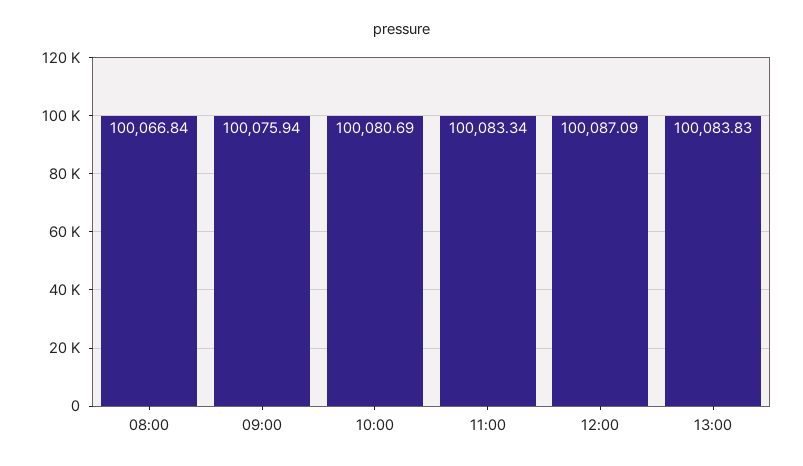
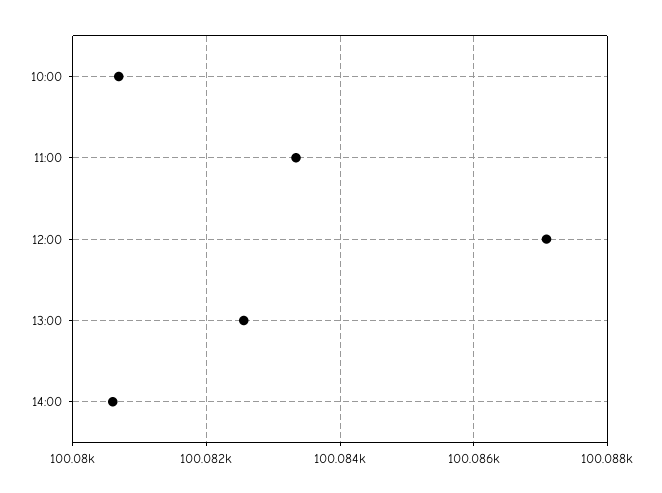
08:00: 100066.84 -> none
09:00: 100075.94 -> none
13:00: 100083.83 -> 100082.6
14:00: none -> 100080.6

